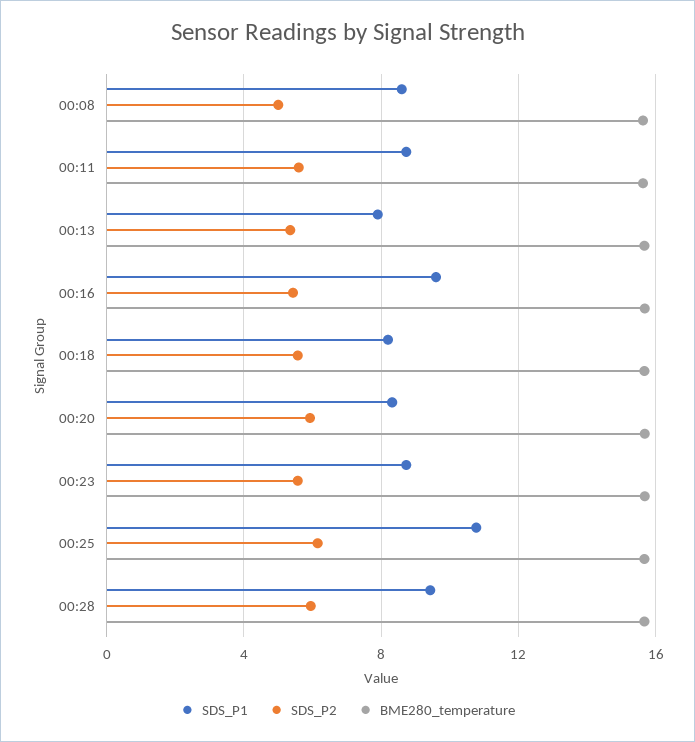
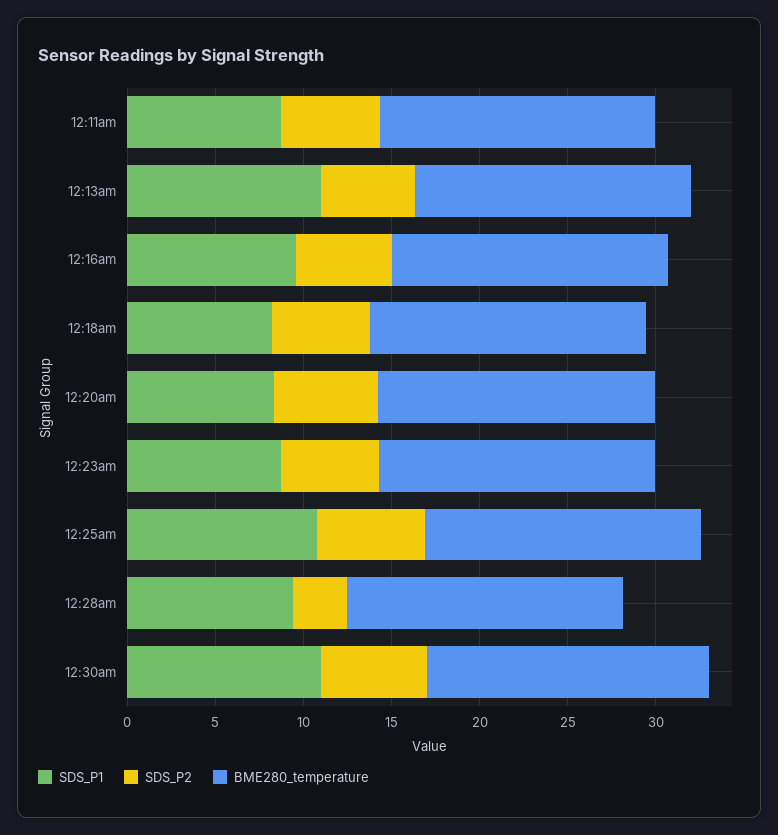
SDS_P1, 00:08: 8.5 -> none
SDS_P2, 00:08: 5 -> none
BME280_temperature, 00:08: 15.5 -> none
SDS_P1, 00:13: 8 -> 11
SDS_P2, 00:28: 6 -> 3
SDS_P1, 12:30am: none -> 11
SDS_P2, 12:30am: none -> 6
BME280_temperature, 12:30am: none -> 16

